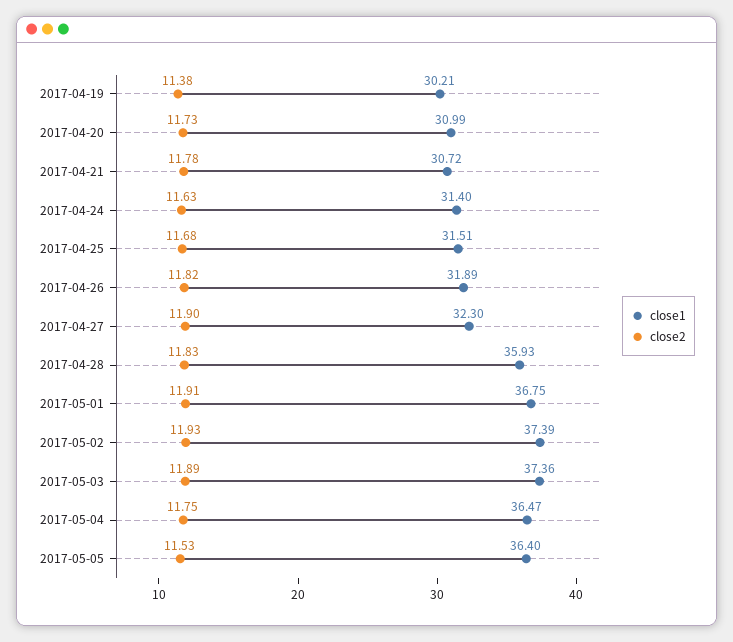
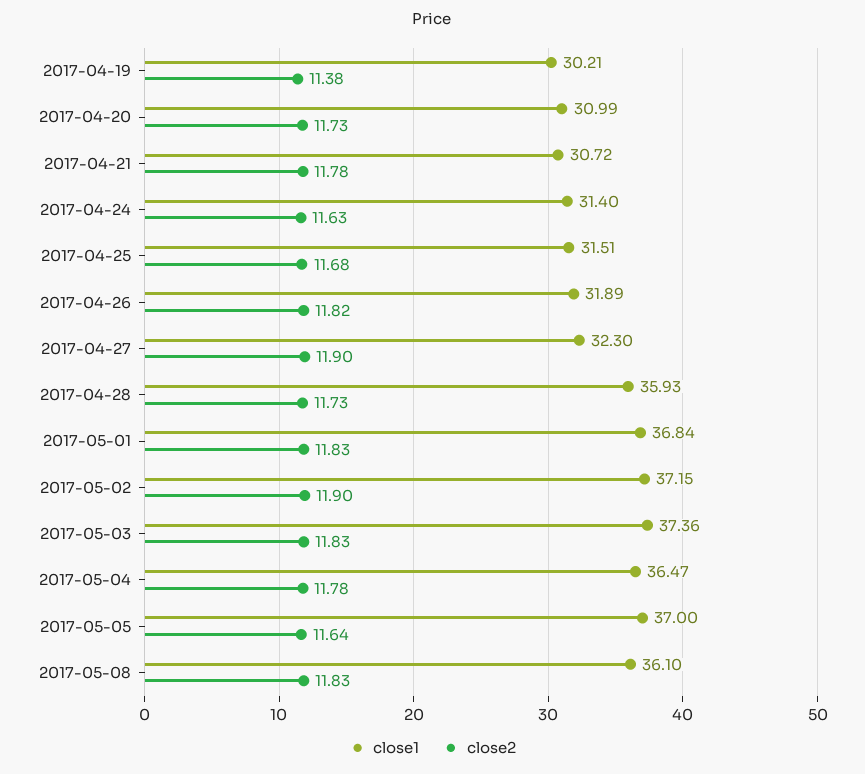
close2, 2017-04-28: 11.83 -> 11.73
close1, 2017-05-01: 36.75 -> 36.84
close2, 2017-05-01: 11.91 -> 11.83
close1, 2017-05-02: 37.39 -> 37.15
close2, 2017-05-02: 11.93 -> 11.9
close2, 2017-05-03: 11.89 -> 11.83
close2, 2017-05-04: 11.75 -> 11.78
close1, 2017-05-05: 36.4 -> 37
close2, 2017-05-05: 11.53 -> 11.64
close1, 2017-05-08: none -> 36.1
close2, 2017-05-08: none -> 11.83

